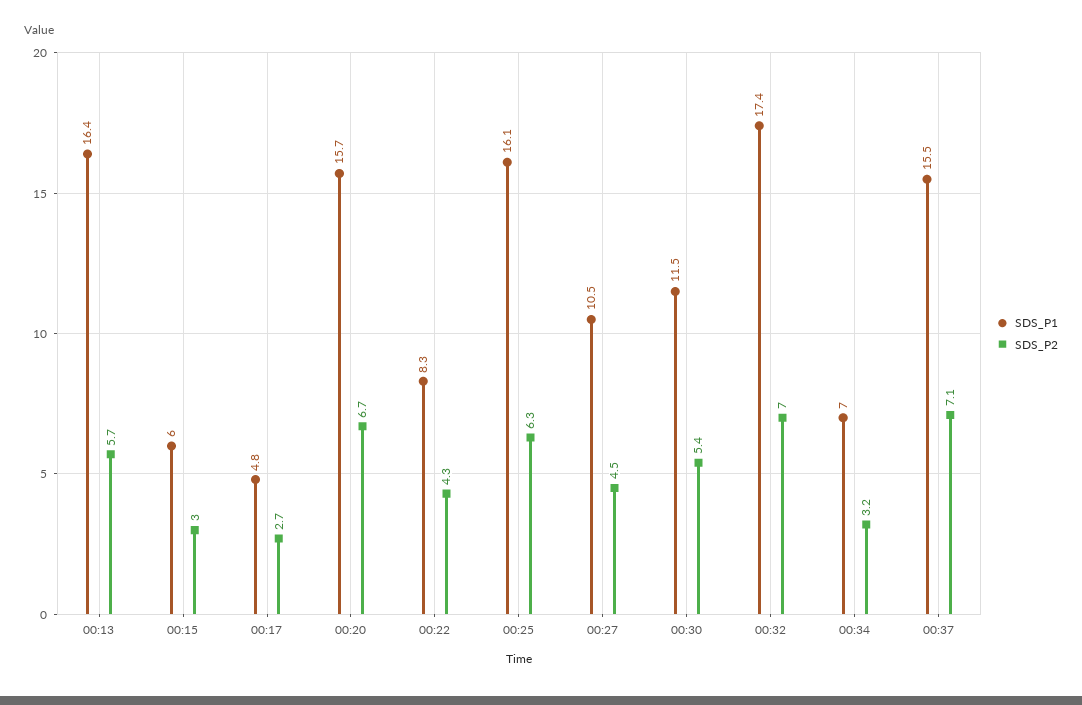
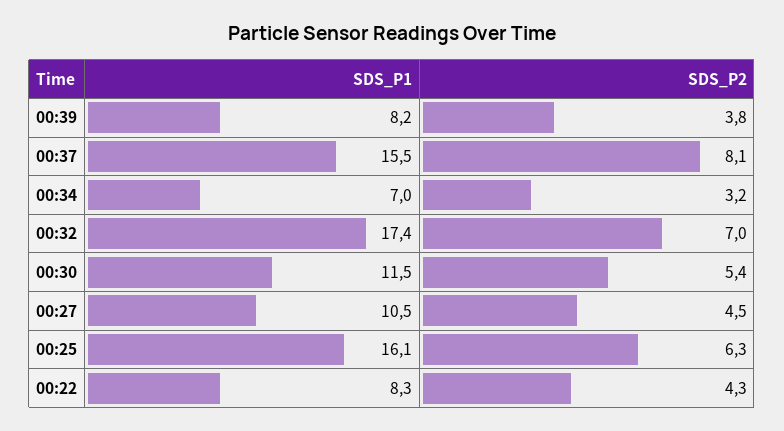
SDS_P1, 00:13: 16.4 -> none
SDS_P2, 00:13: 5.7 -> none
SDS_P1, 00:15: 6 -> none
SDS_P2, 00:15: 3 -> none
SDS_P1, 00:17: 4.8 -> none
SDS_P2, 00:17: 2.7 -> none
SDS_P1, 00:20: 15.7 -> none
SDS_P2, 00:20: 6.7 -> none
SDS_P2, 00:37: 7.1 -> 8.1
SDS_P1, 00:39: none -> 8.2
SDS_P2, 00:39: none -> 3.8

